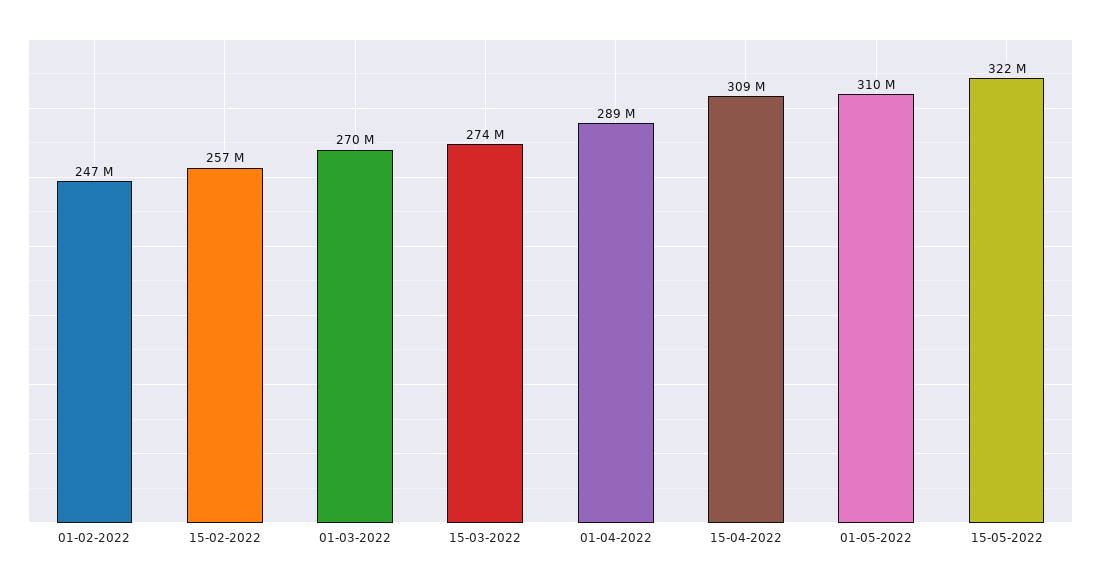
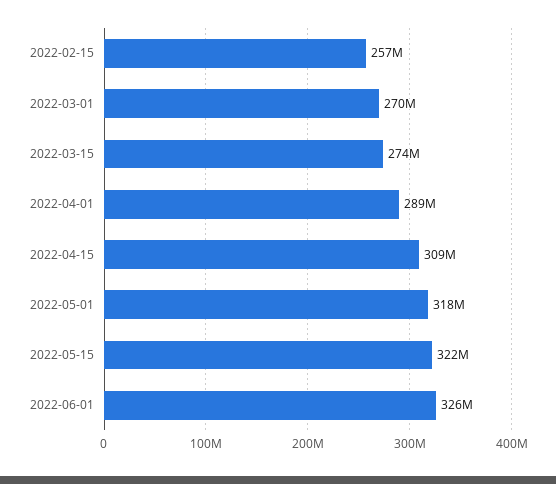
01-02-2022: 247000000 -> none
01-05-2022: 310000000 -> 318000000
2022-06-01: none -> 326000000

